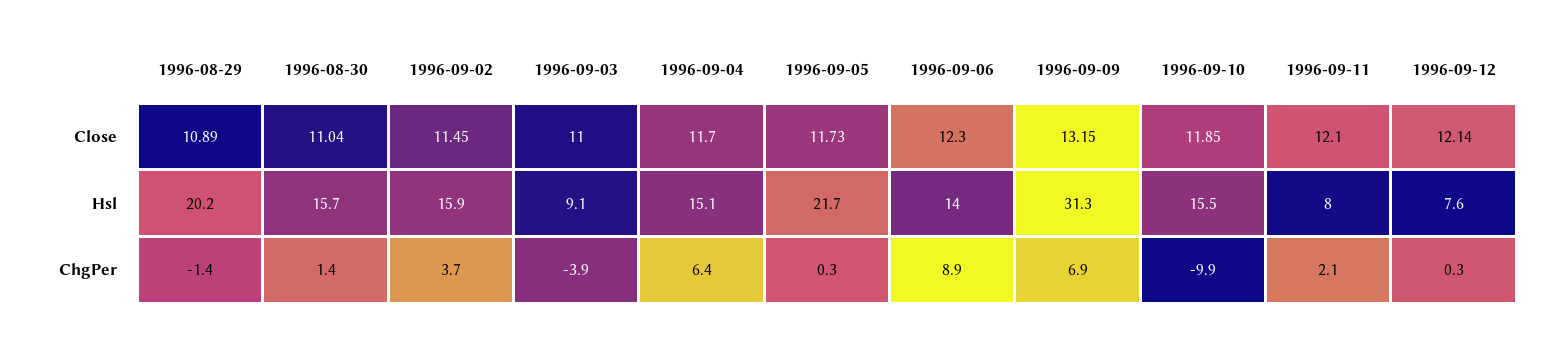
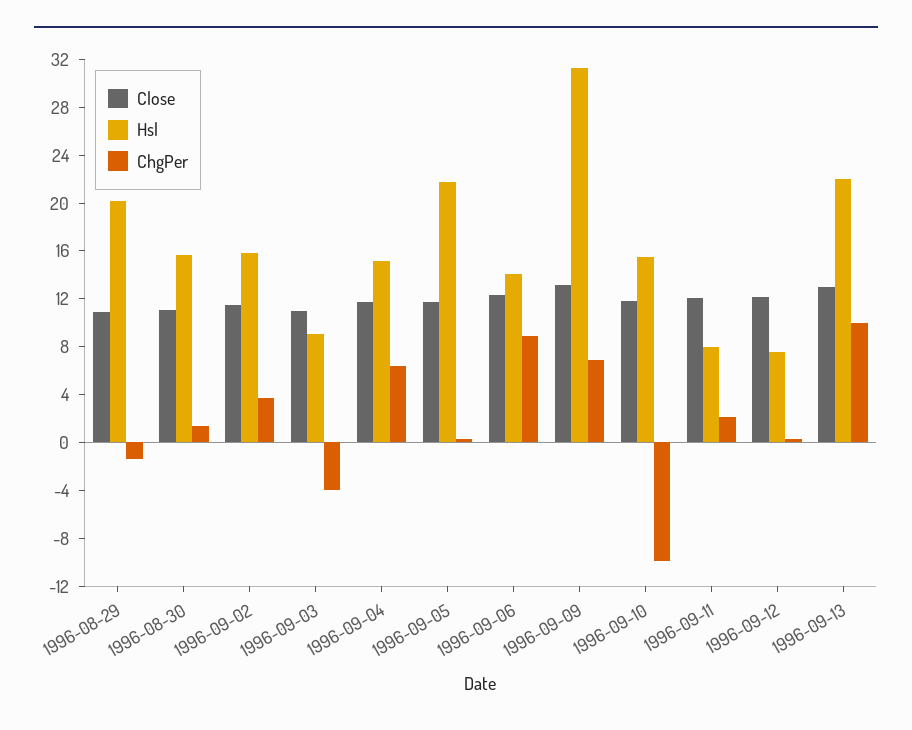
Close, 1996-09-13: none -> 13
Hsl, 1996-09-13: none -> 22
ChgPer, 1996-09-13: none -> 10

